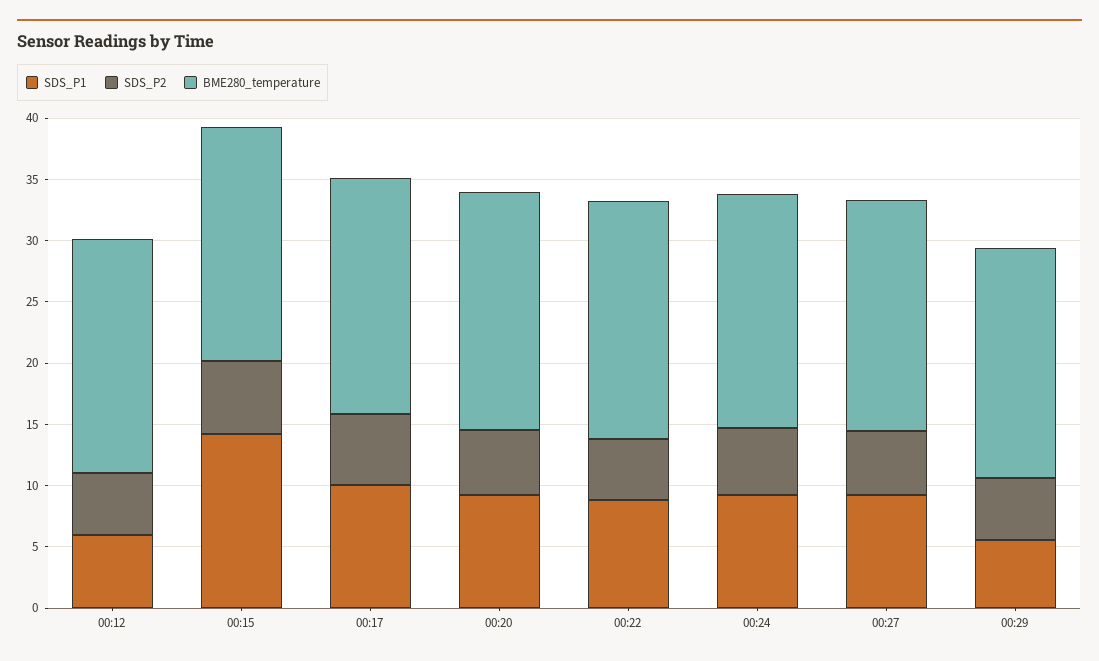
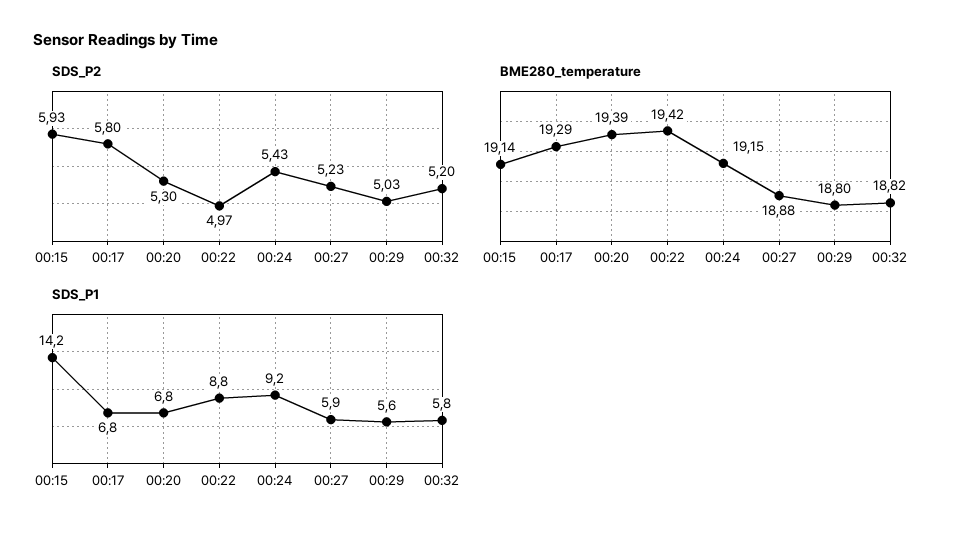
SDS_P1, 00:12: 6 -> none
SDS_P2, 00:12: 5 -> none
BME280_temperature, 00:12: 19 -> none
SDS_P1, 00:17: 10 -> 6.8
SDS_P1, 00:20: 9 -> 6.8
SDS_P1, 00:27: 9 -> 5.9
SDS_P2, 00:32: none -> 5.2
BME280_temperature, 00:32: none -> 18.82
SDS_P1, 00:32: none -> 5.8

